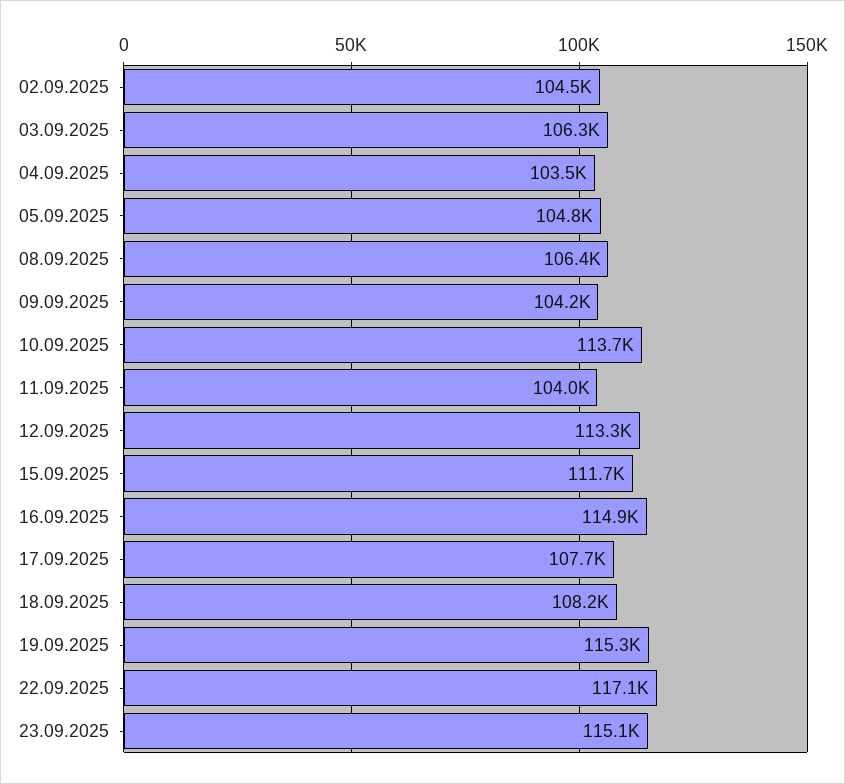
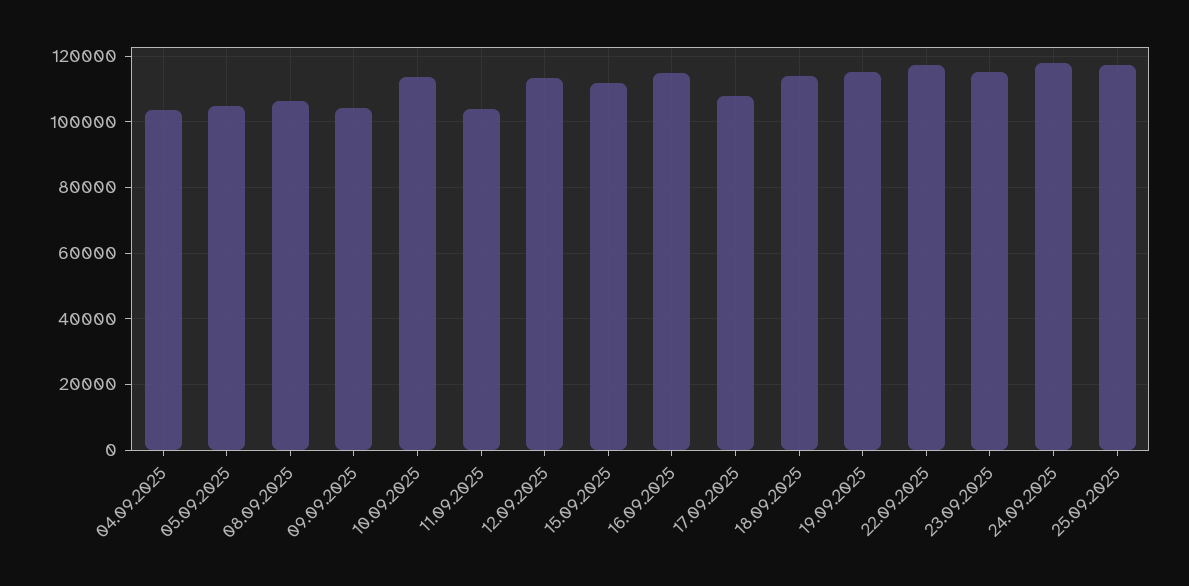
02.09.2025: 104500 -> none
03.09.2025: 106300 -> none
18.09.2025: 108200 -> 114000
24.09.2025: none -> 118000
25.09.2025: none -> 118000

